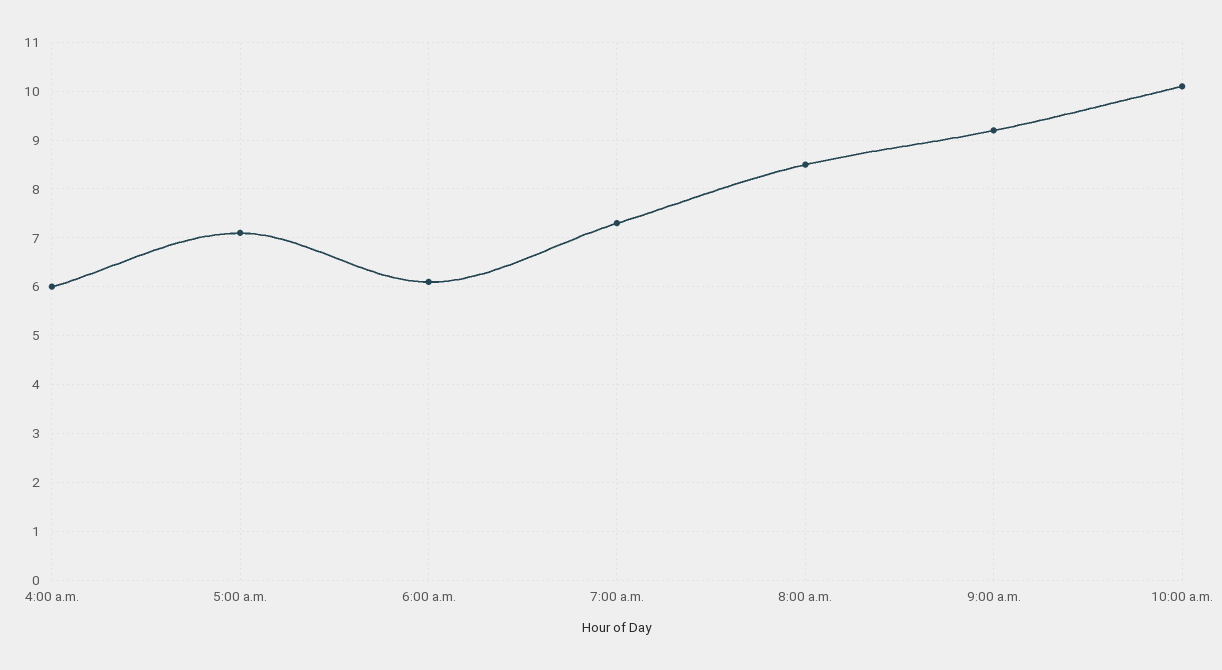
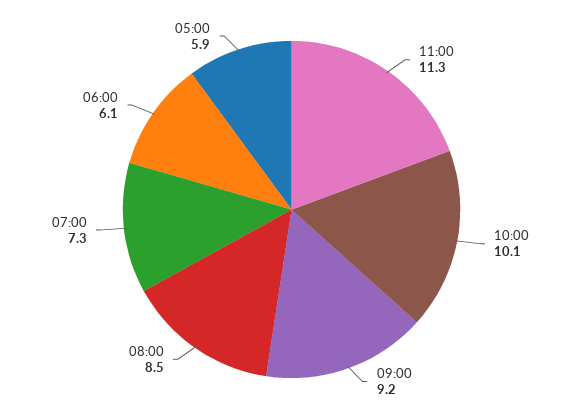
4:00 a.m.: 6 -> none
5:00 a.m.: 7 -> 5.9
11:00: none -> 11.3

